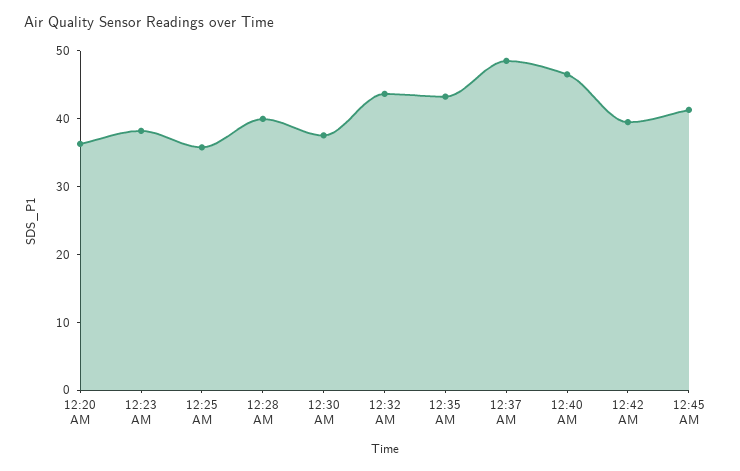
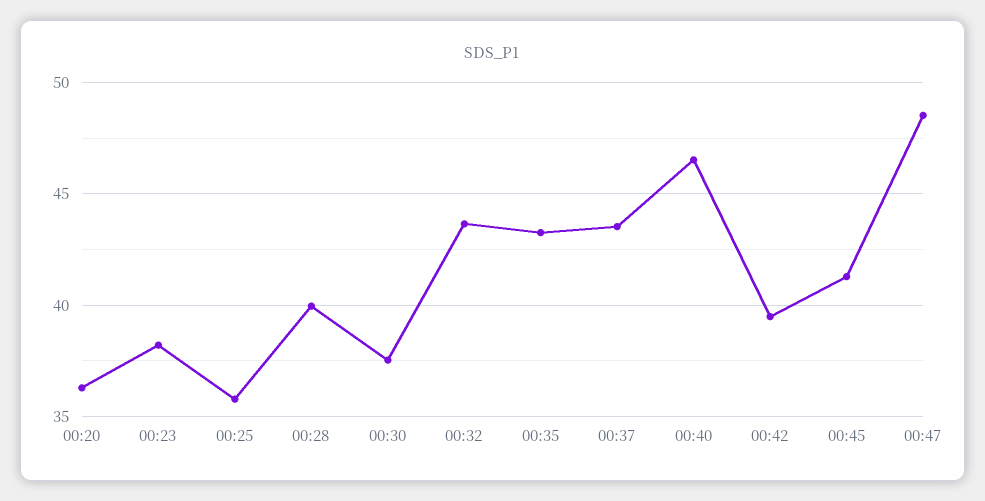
12:37 AM: 48 -> 43.5
00:47: none -> 48.5

